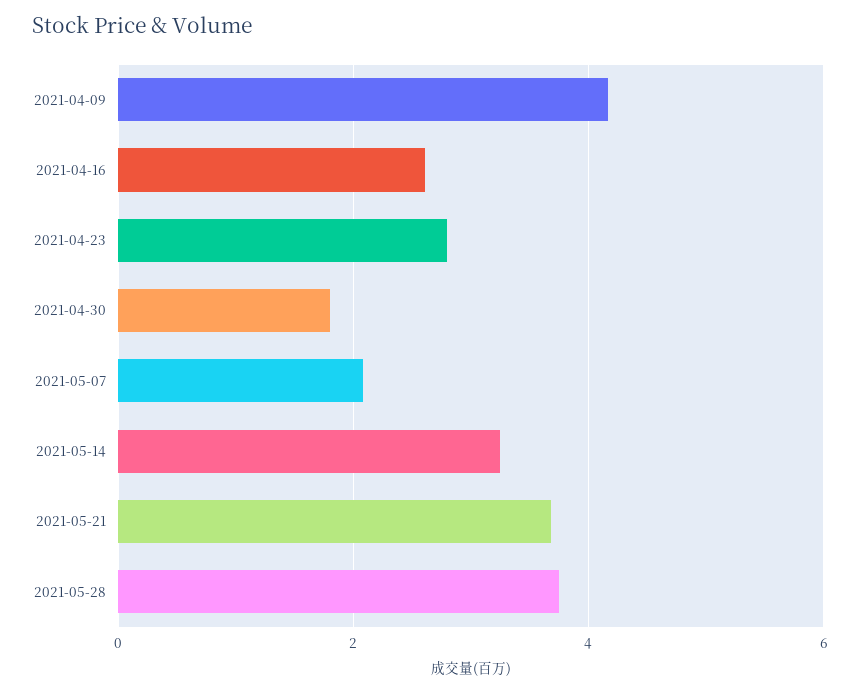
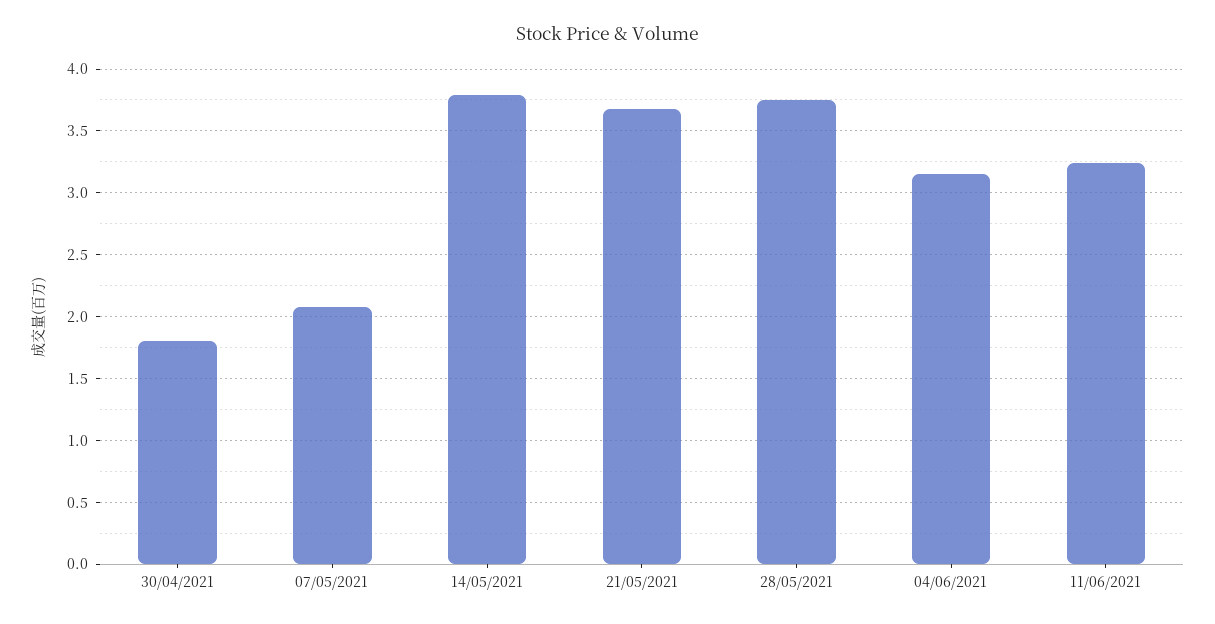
2021-04-09: 4.2 -> none
2021-04-16: 2.6 -> none
2021-04-23: 2.8 -> none
2021-05-14: 3.2 -> 3.8
04/06/2021: none -> 3.15
11/06/2021: none -> 3.25

